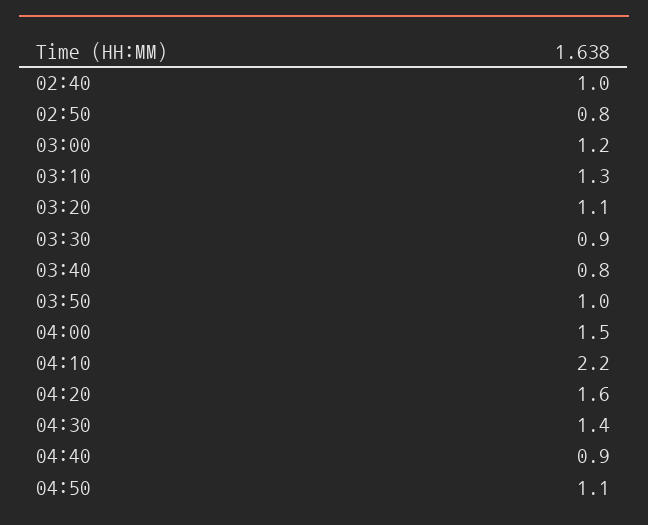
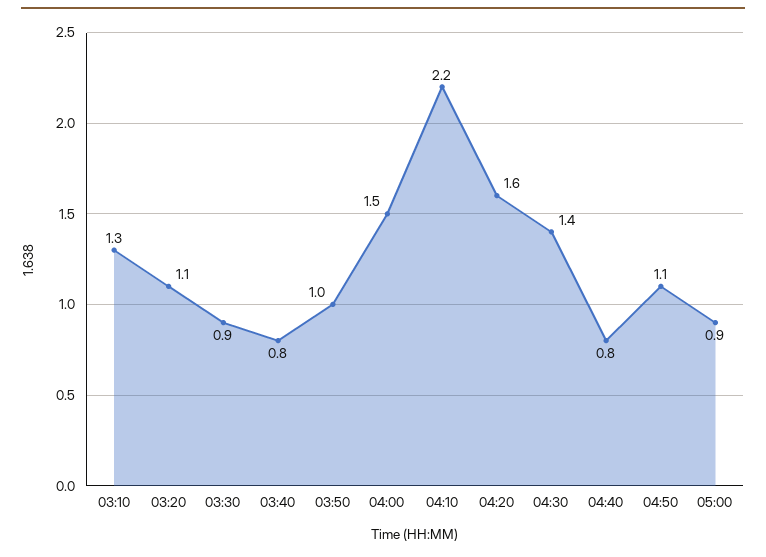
02:40: 1 -> none
02:50: 0.8 -> none
03:00: 1.2 -> none
04:40: 0.9 -> 0.8
05:00: none -> 0.9

